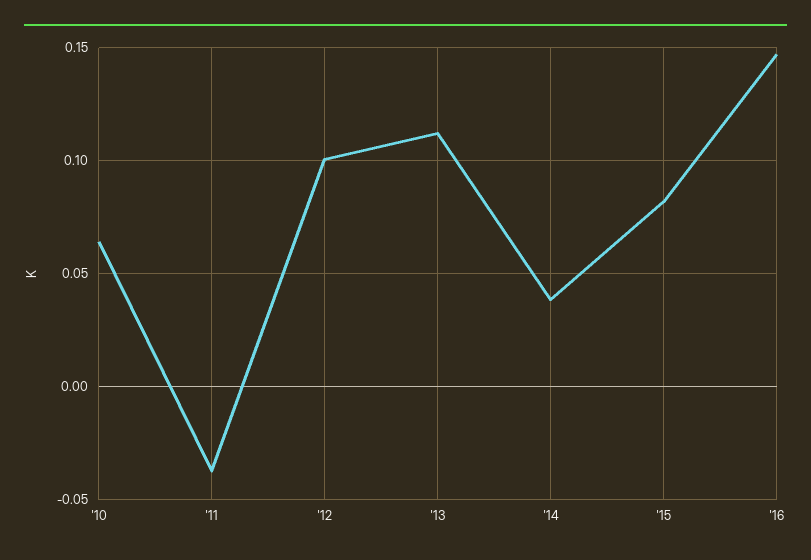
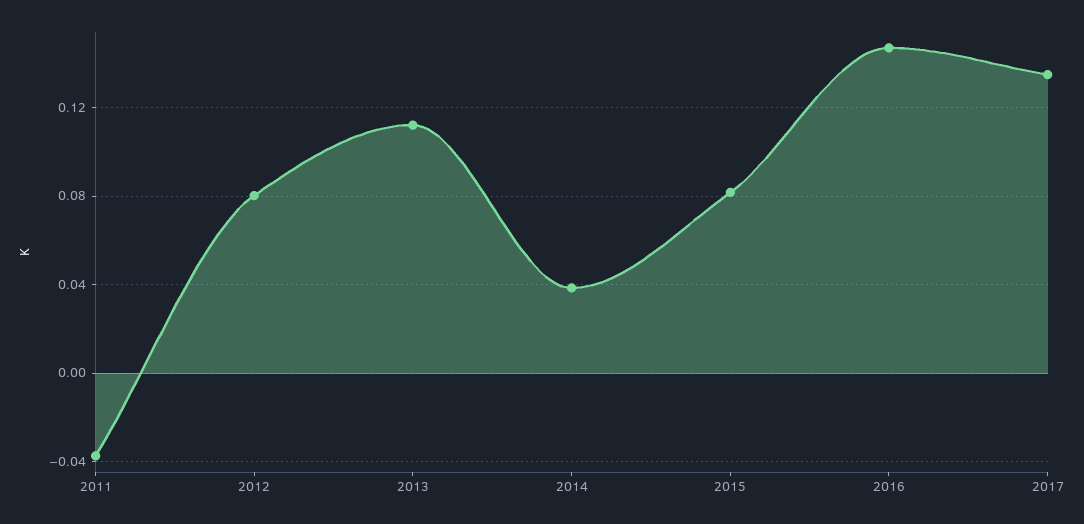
'10: 0.065 -> none
'12: 0.1 -> 0.08
2017: none -> 0.135

